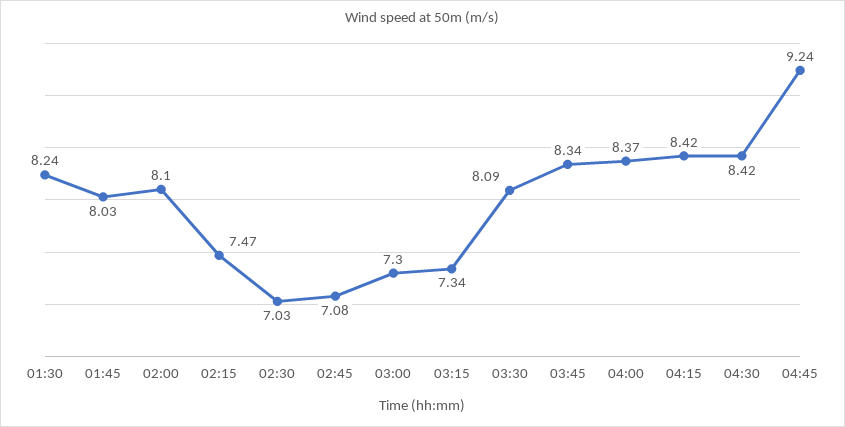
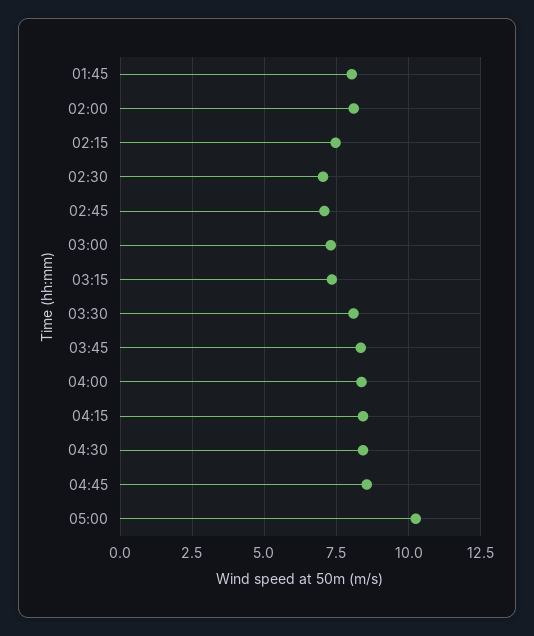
01:30: 8.24 -> none
04:45: 9.24 -> 8.5
05:00: none -> 10.25

